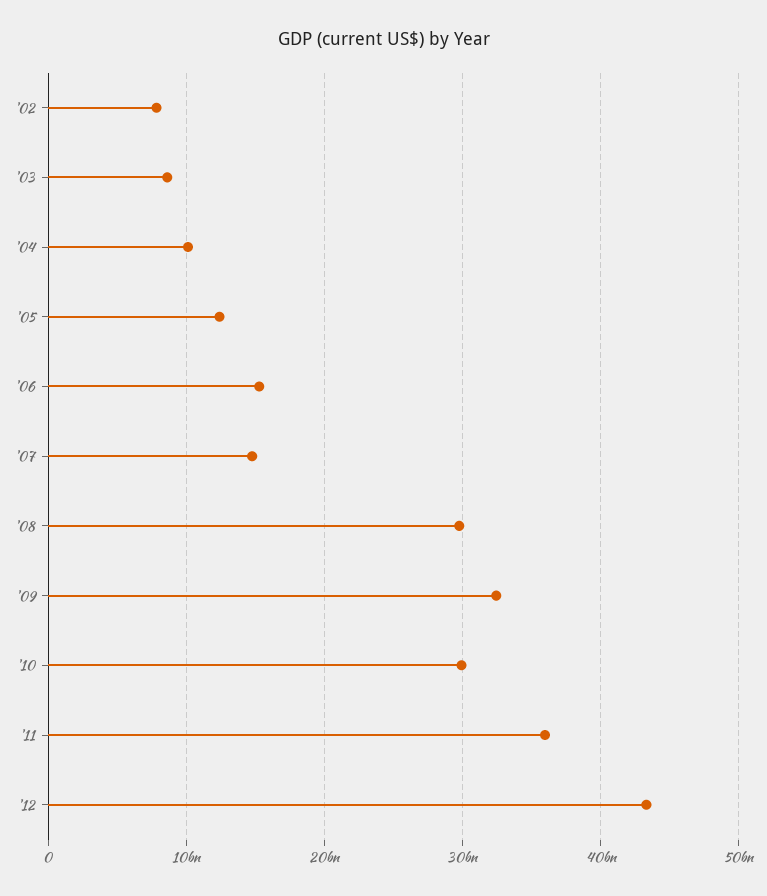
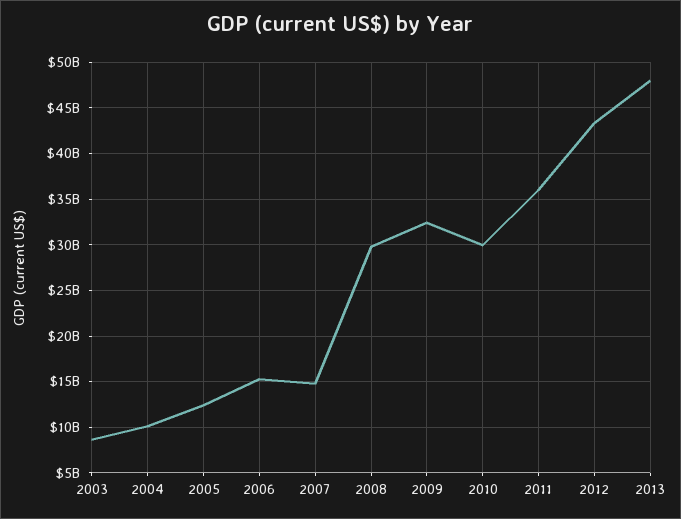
'02: 8000000000 -> none
2013: none -> 48000000000

